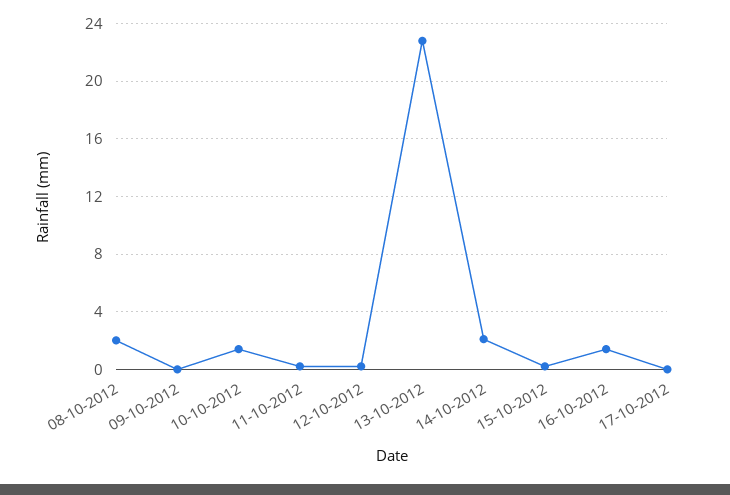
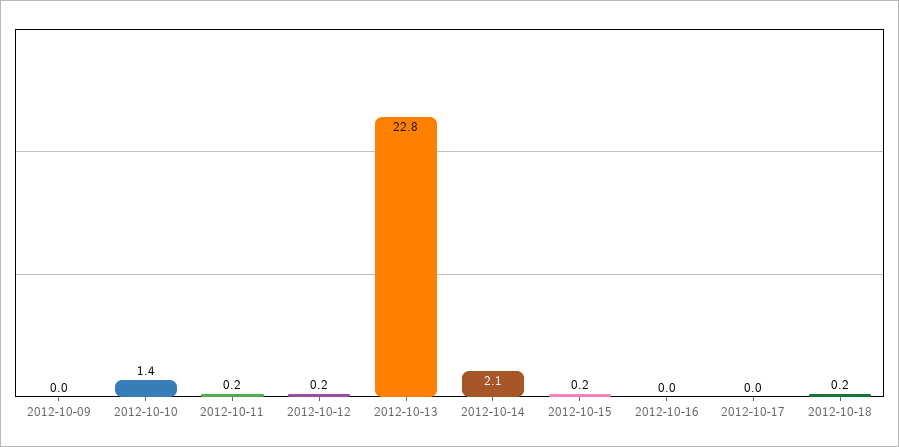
08-10-2012: 2 -> none
16-10-2012: 1.5 -> 0
2012-10-18: none -> 0.2

